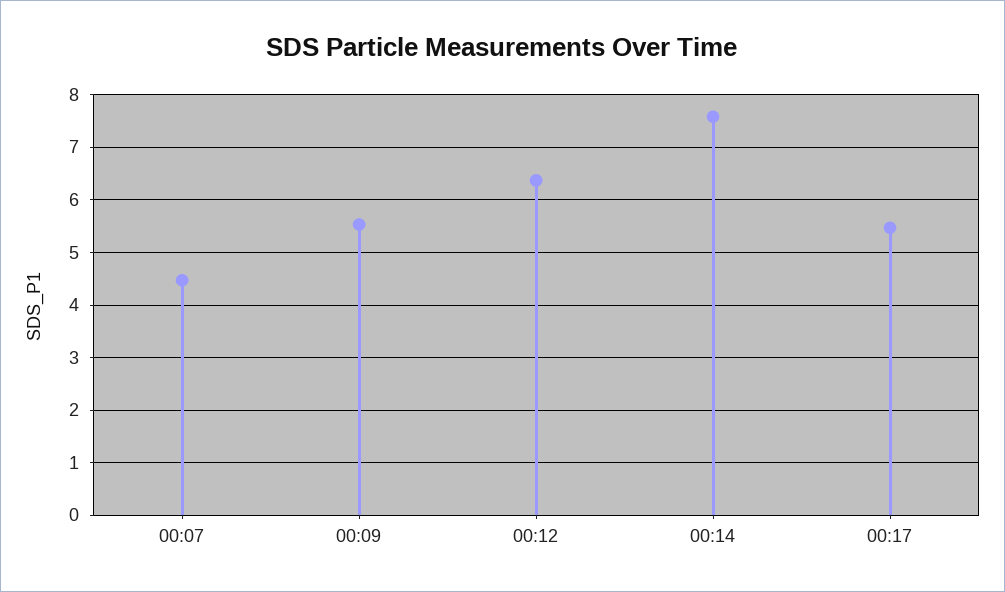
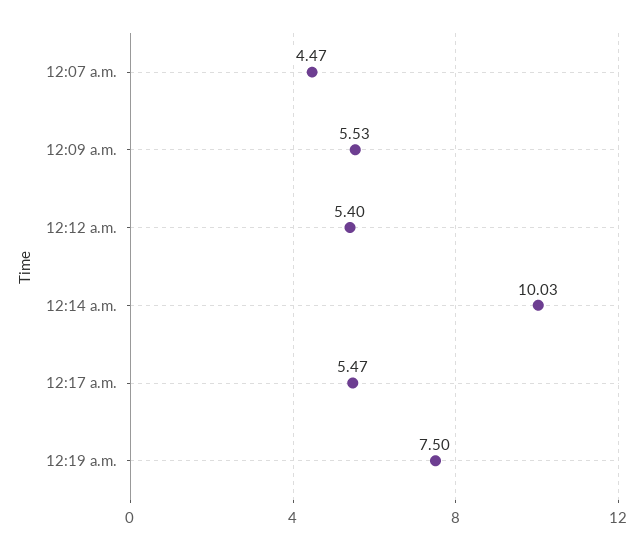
00:12: 6.4 -> 5.4
00:14: 7.6 -> 10.03
12:19 a.m.: none -> 7.5

